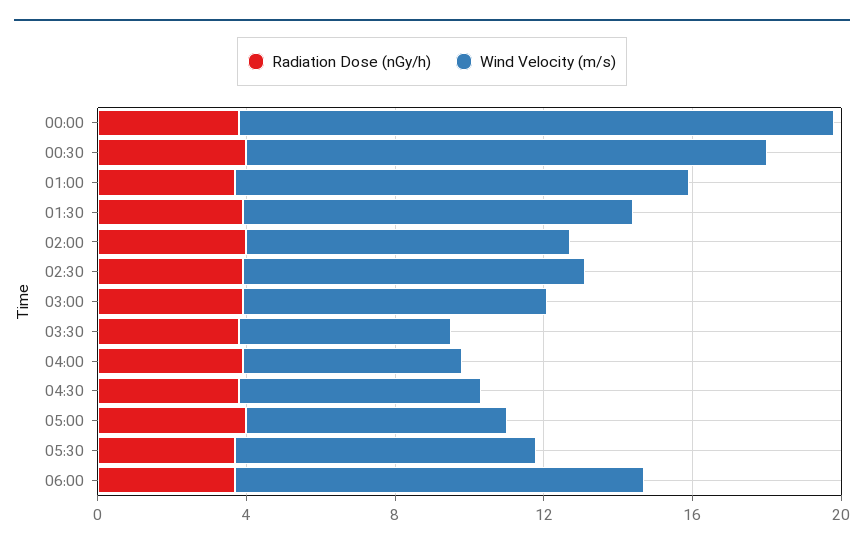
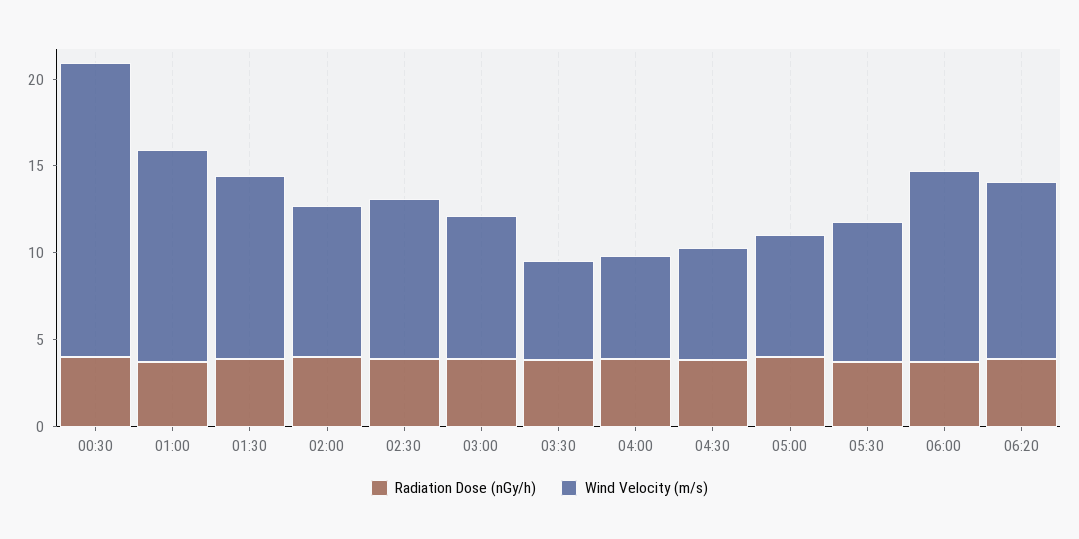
Radiation Dose (nGy/h), 00:00: 4 -> none
Wind Velocity (m/s), 00:00: 16 -> none
Wind Velocity (m/s), 00:30: 14 -> 17
Radiation Dose (nGy/h), 06:20: none -> 4
Wind Velocity (m/s), 06:20: none -> 10

